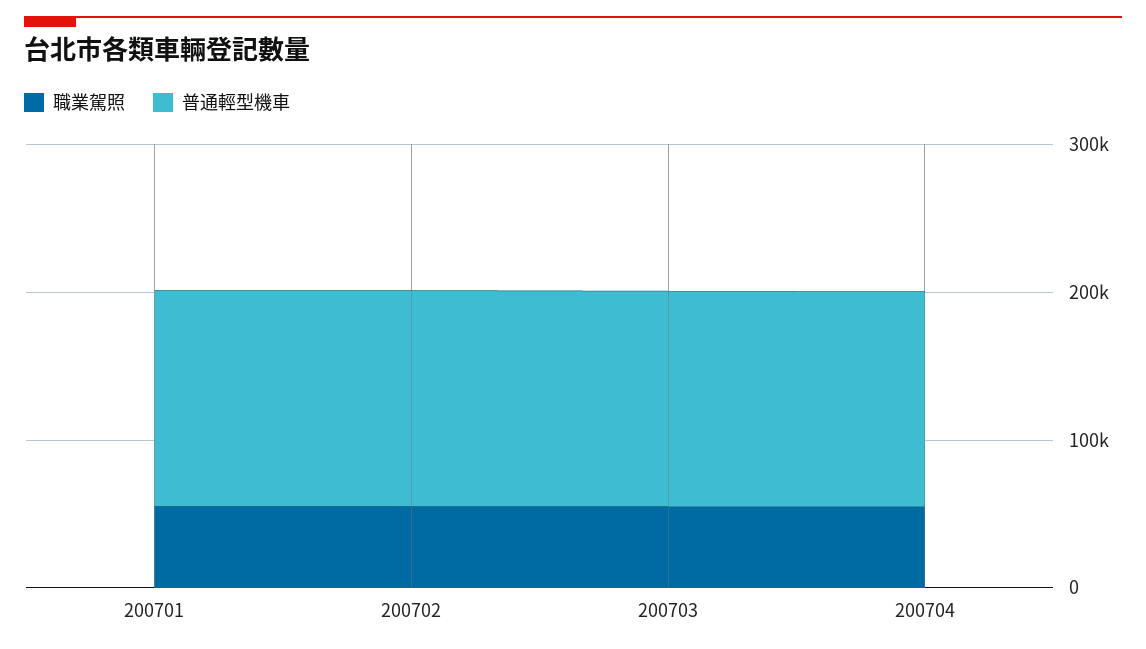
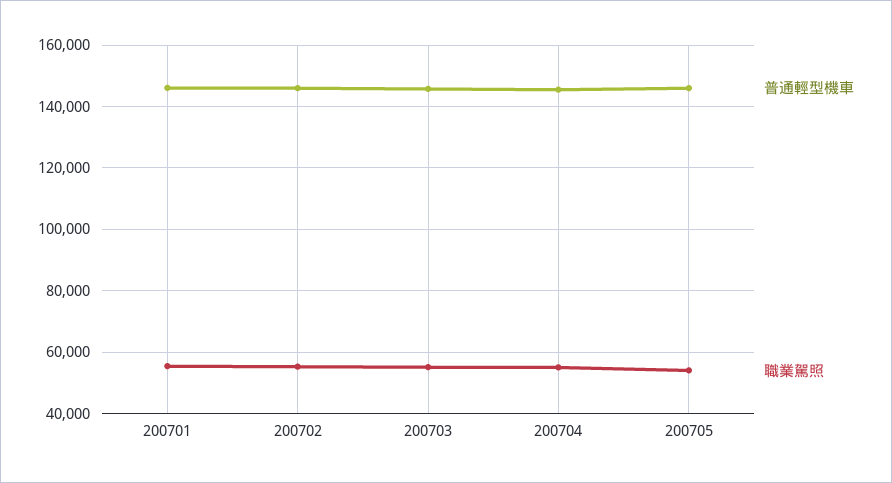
普通輕型機車, 200705: none -> 146000
職業駕照, 200705: none -> 54000

